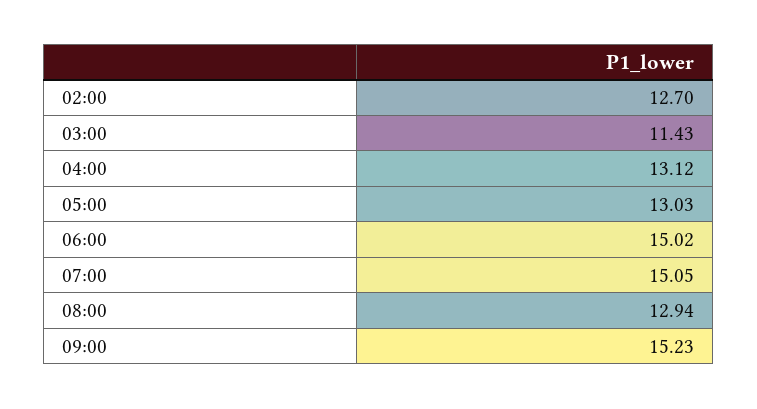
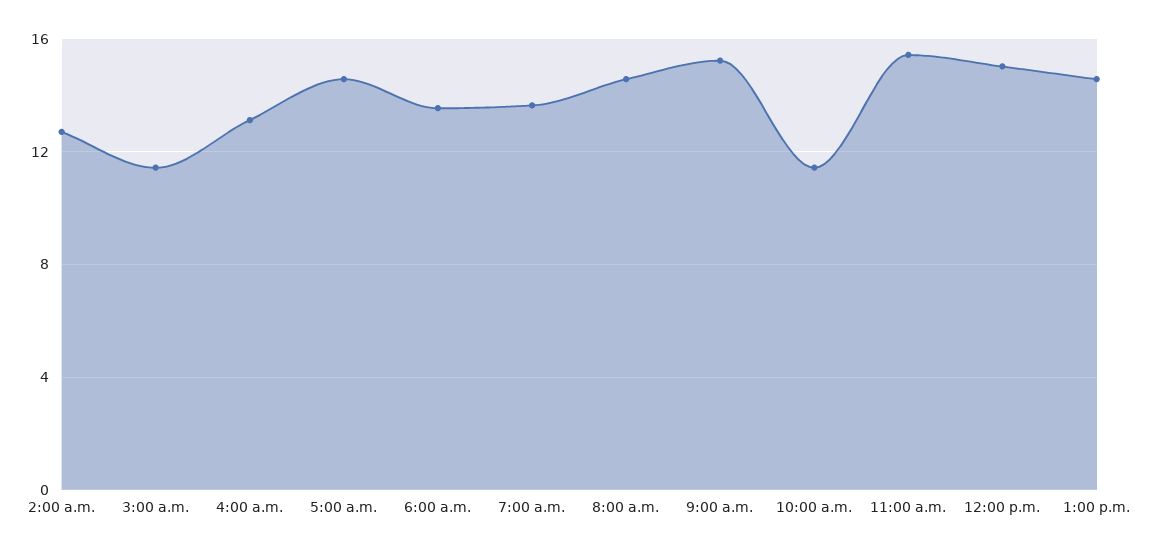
05:00: 13.03 -> 14.5
06:00: 15.02 -> 13.5
07:00: 15.05 -> 13.5
08:00: 12.94 -> 14.5
10:00 a.m.: none -> 11.5
11:00 a.m.: none -> 15.5
12:00 p.m.: none -> 15
1:00 p.m.: none -> 14.5

